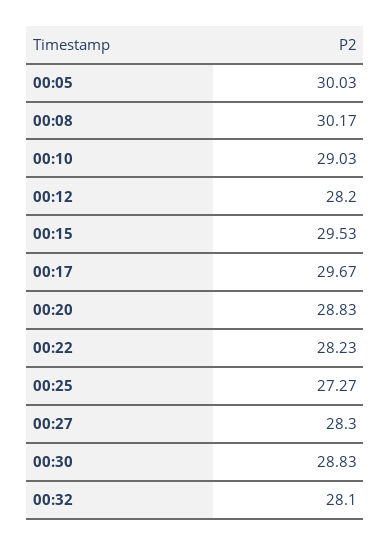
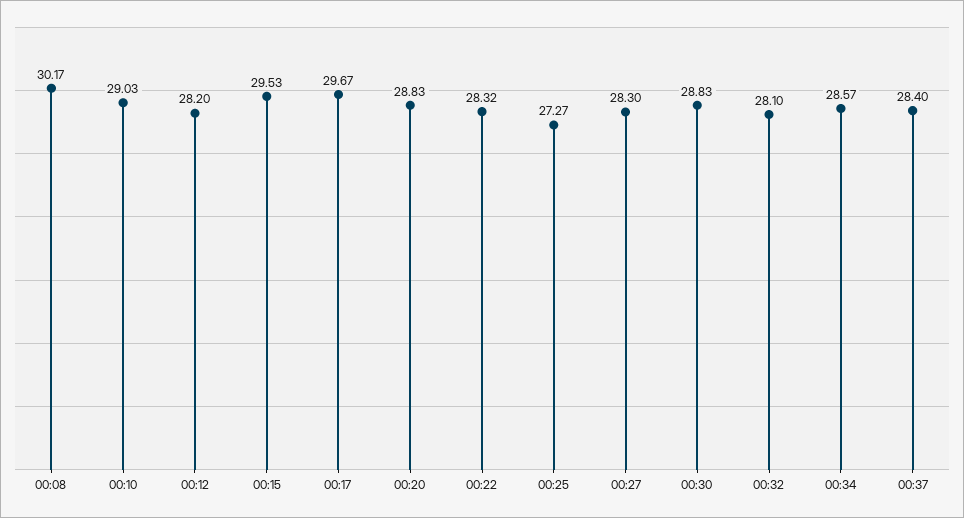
00:05: 30.03 -> none
00:22: 28.23 -> 28.32
00:34: none -> 28.57
00:37: none -> 28.4

